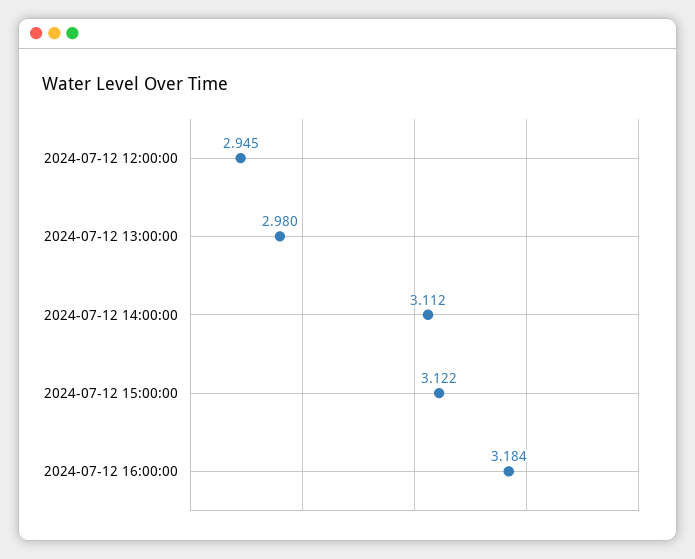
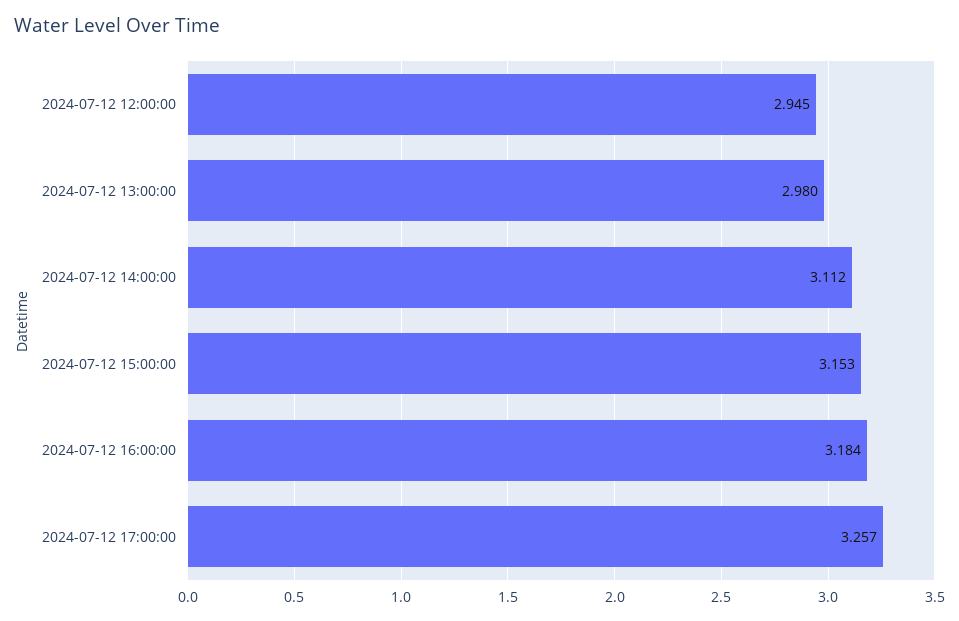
2024-07-12 15:00:00: 3.122 -> 3.153
2024-07-12 17:00:00: none -> 3.257

